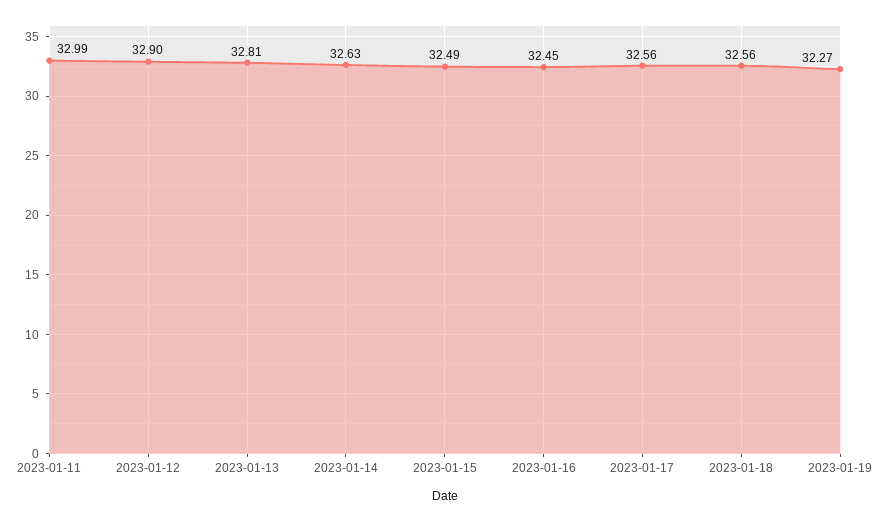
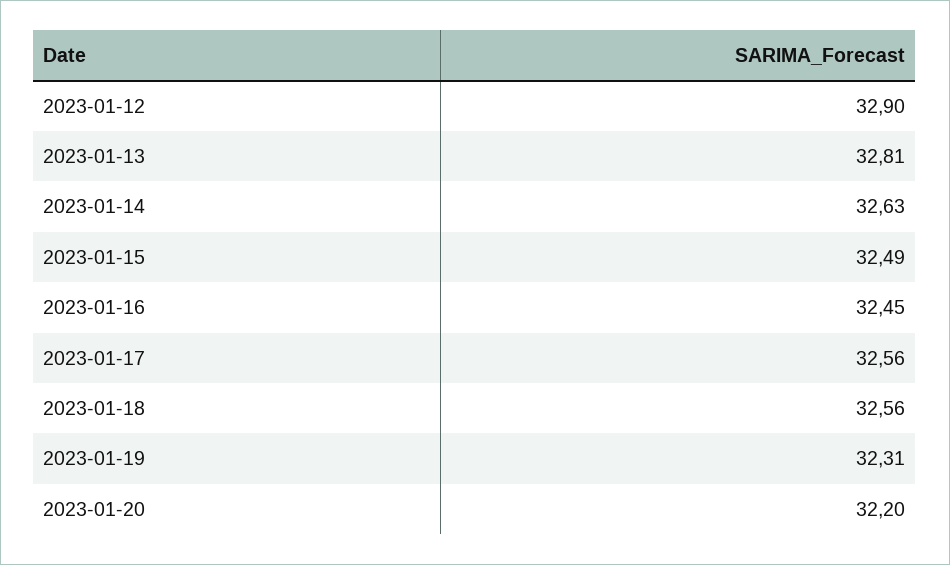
2023-01-11: 32.99 -> none
2023-01-19: 32.27 -> 32.31
2023-01-20: none -> 32.2

